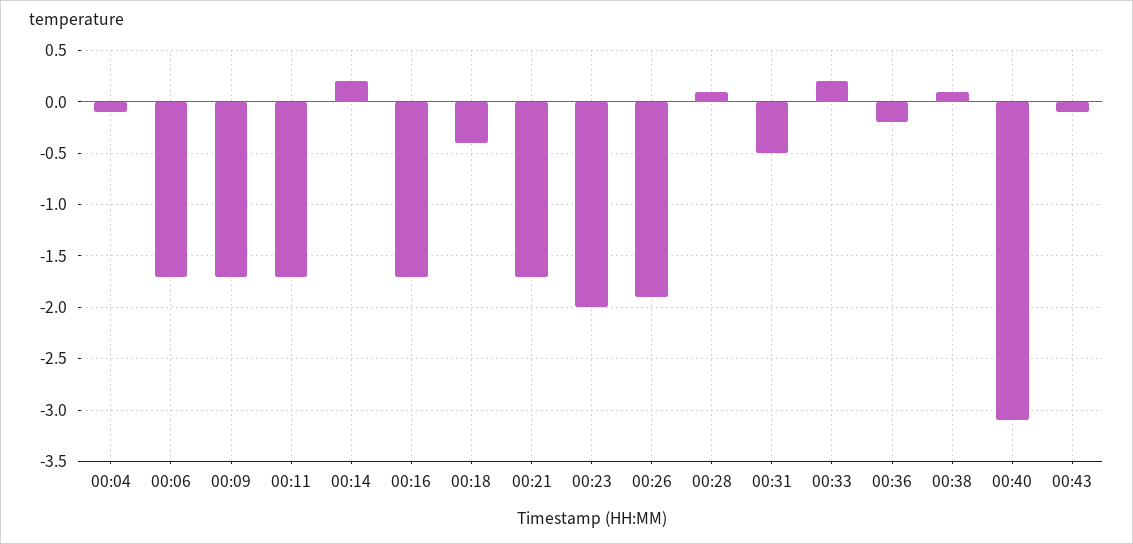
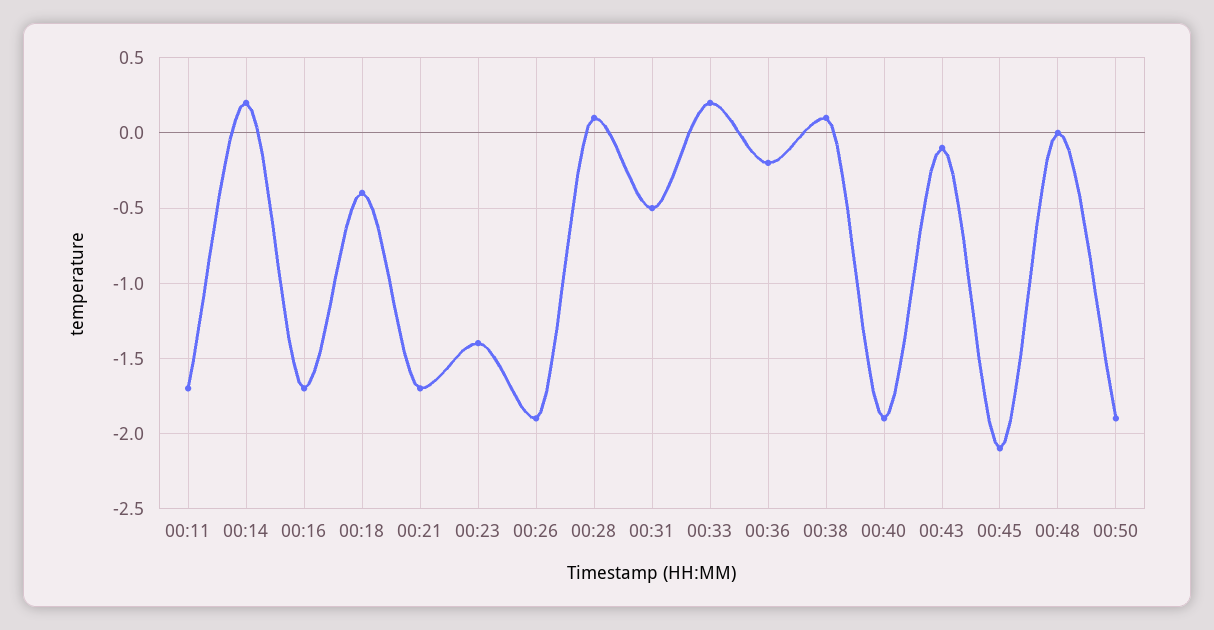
00:04: -0.1 -> none
00:06: -1.7 -> none
00:09: -1.7 -> none
00:23: -2 -> -1.4
00:40: -3.1 -> -1.9
00:45: none -> -2.1
00:48: none -> 0
00:50: none -> -1.9

